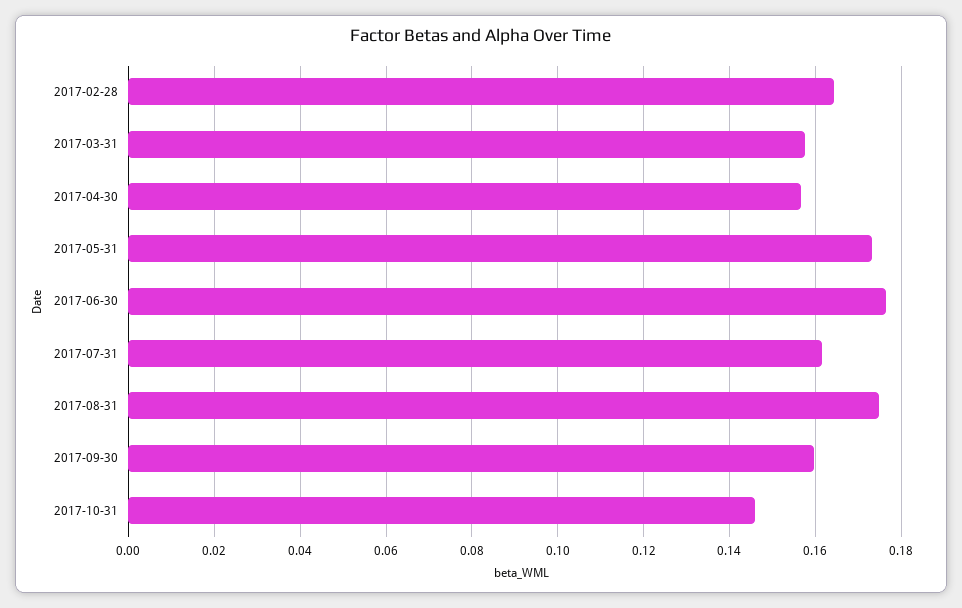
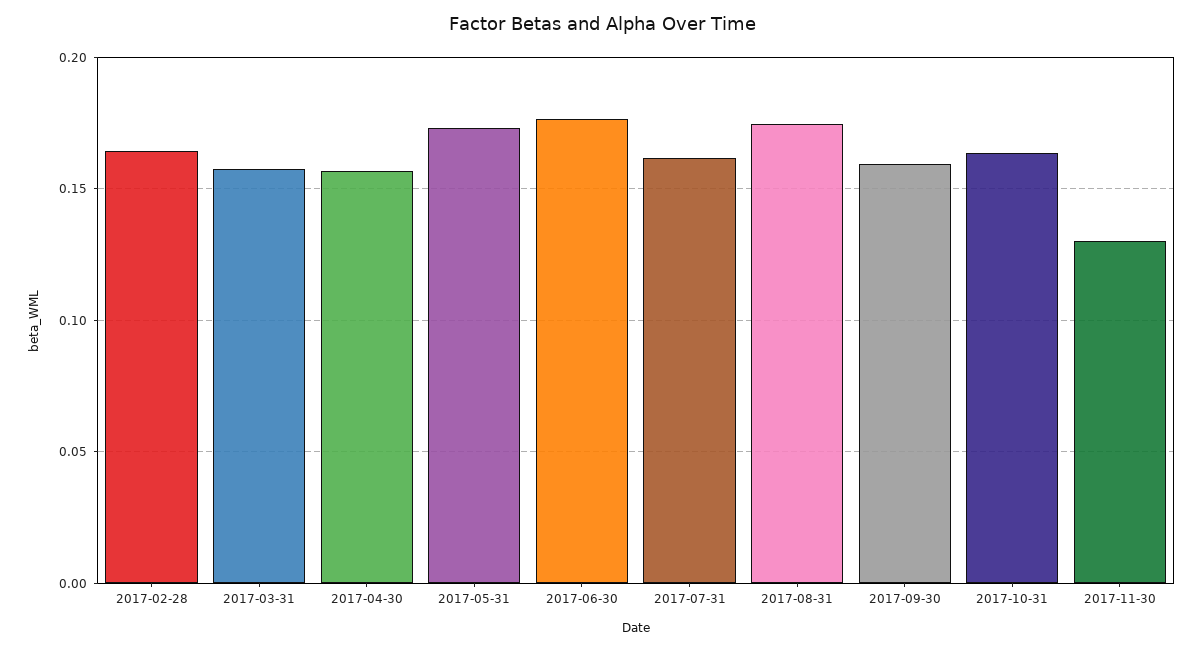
2017-10-31: 0.146 -> 0.165
2017-11-30: none -> 0.13

